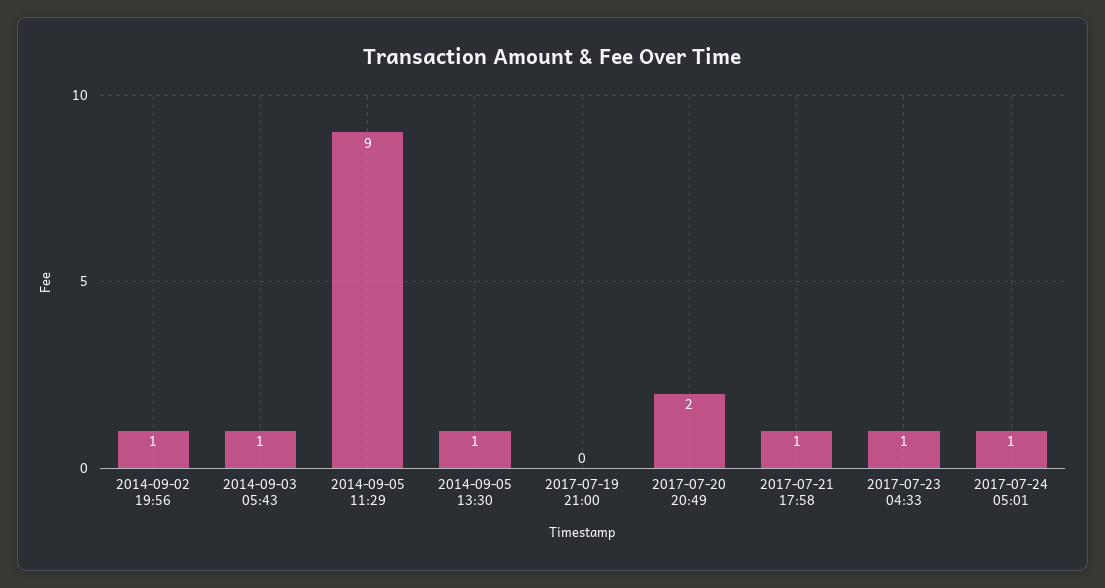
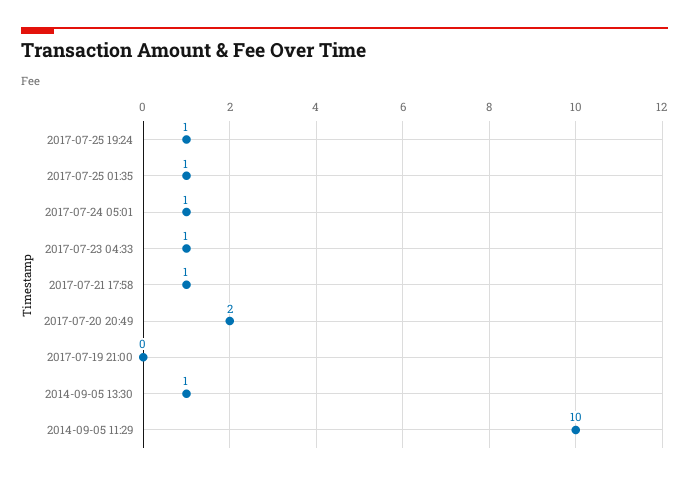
2014-09-02 19:56: 1 -> none
2014-09-03 05:43: 1 -> none
2014-09-05 11:29: 9 -> 10
2017-07-25 19:24: none -> 1
2017-07-25 01:35: none -> 1

